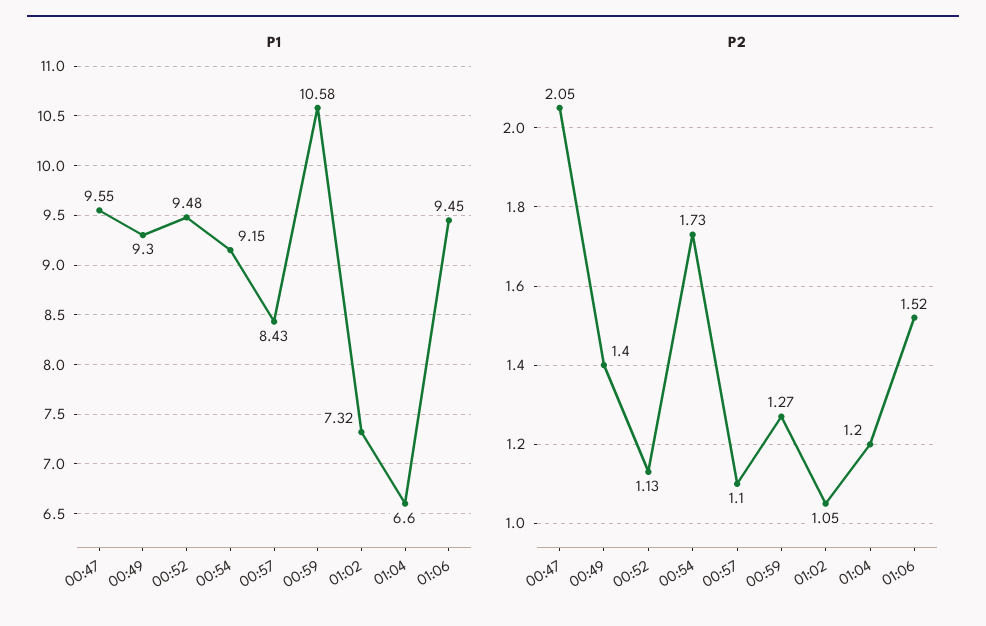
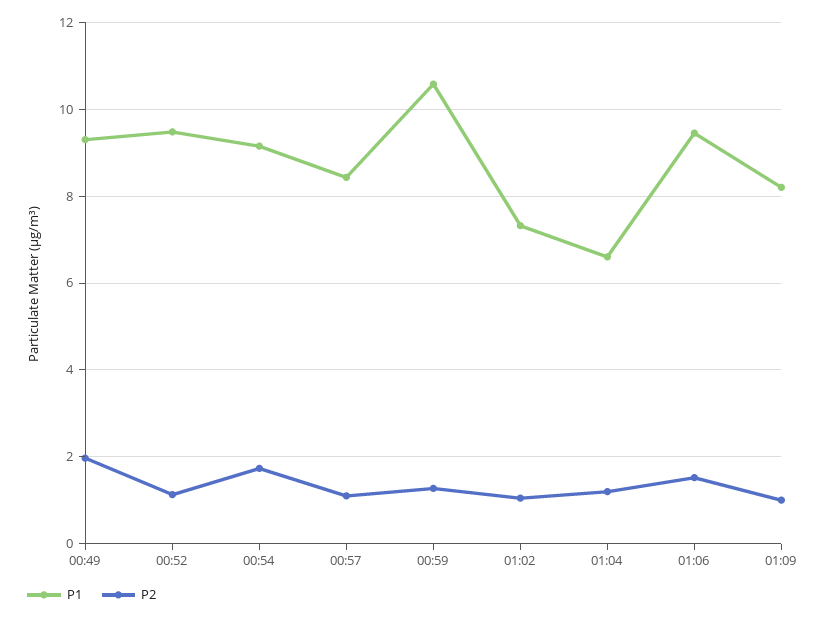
P1, 00:47: 9.55 -> none
P2, 00:47: 2.05 -> none
P2, 00:49: 1.4 -> 2
P1, 01:09: none -> 8.2
P2, 01:09: none -> 1

